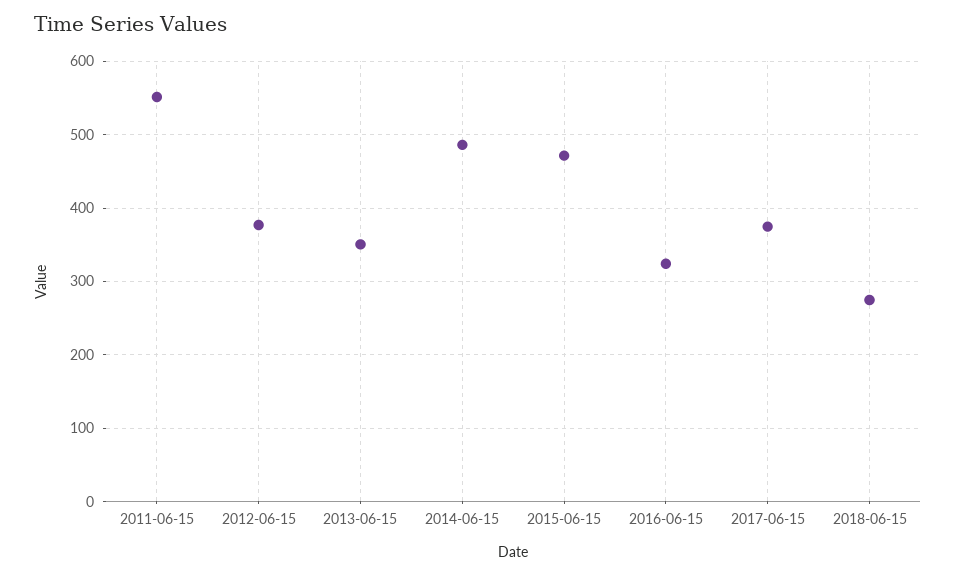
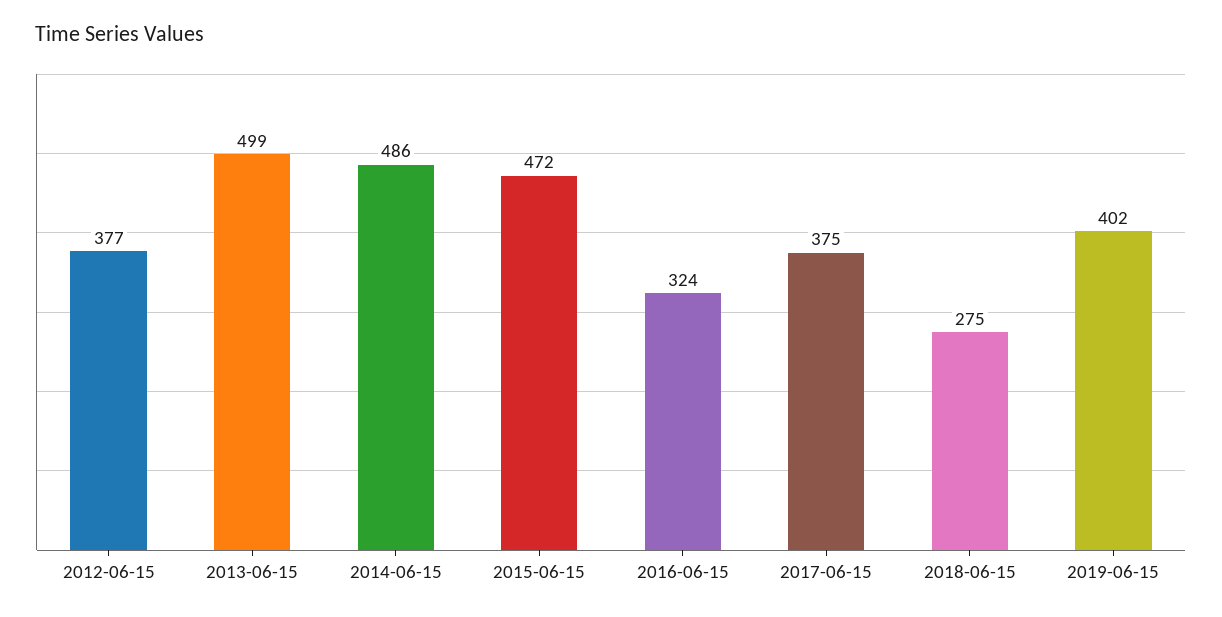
2011-06-15: 550 -> none
2013-06-15: 350 -> 499
2019-06-15: none -> 402

